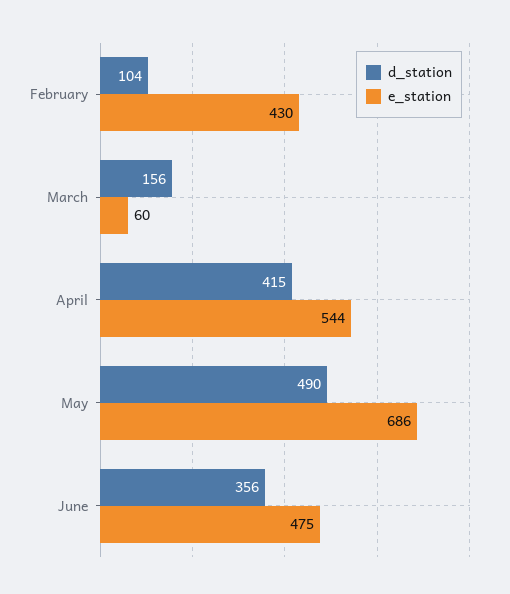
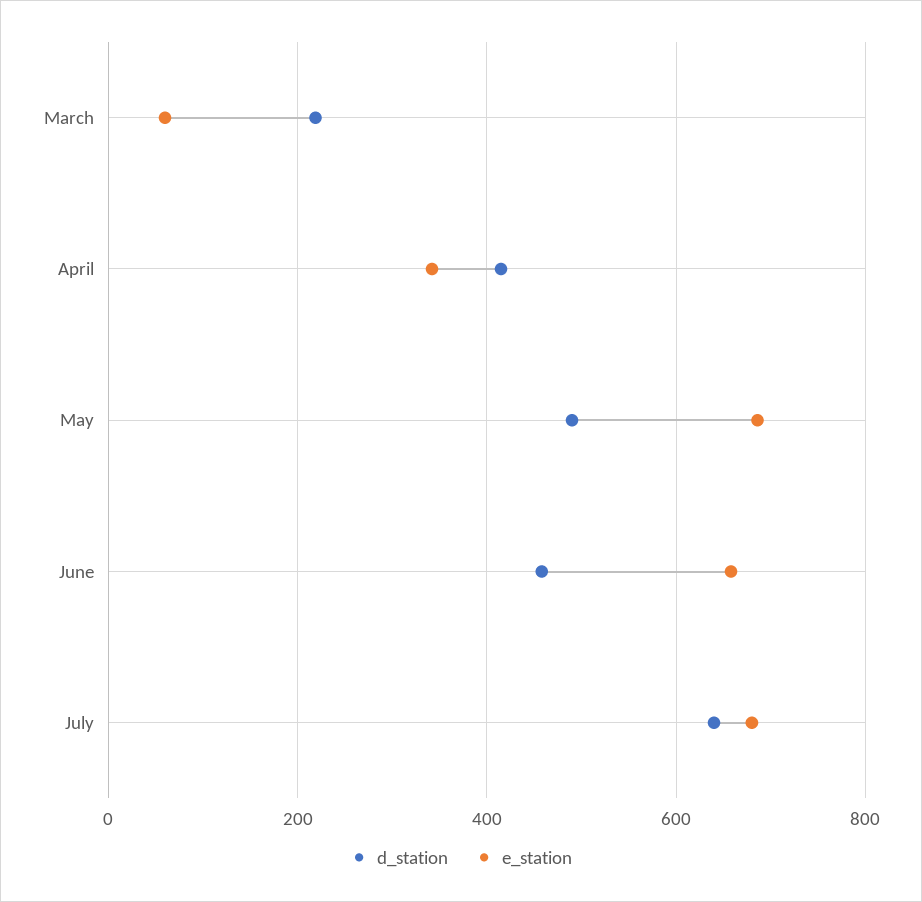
d_station, February: 104 -> none
e_station, February: 430 -> none
d_station, March: 156 -> 220
e_station, April: 544 -> 340
d_station, June: 356 -> 460
e_station, June: 475 -> 660
d_station, July: none -> 640
e_station, July: none -> 680

